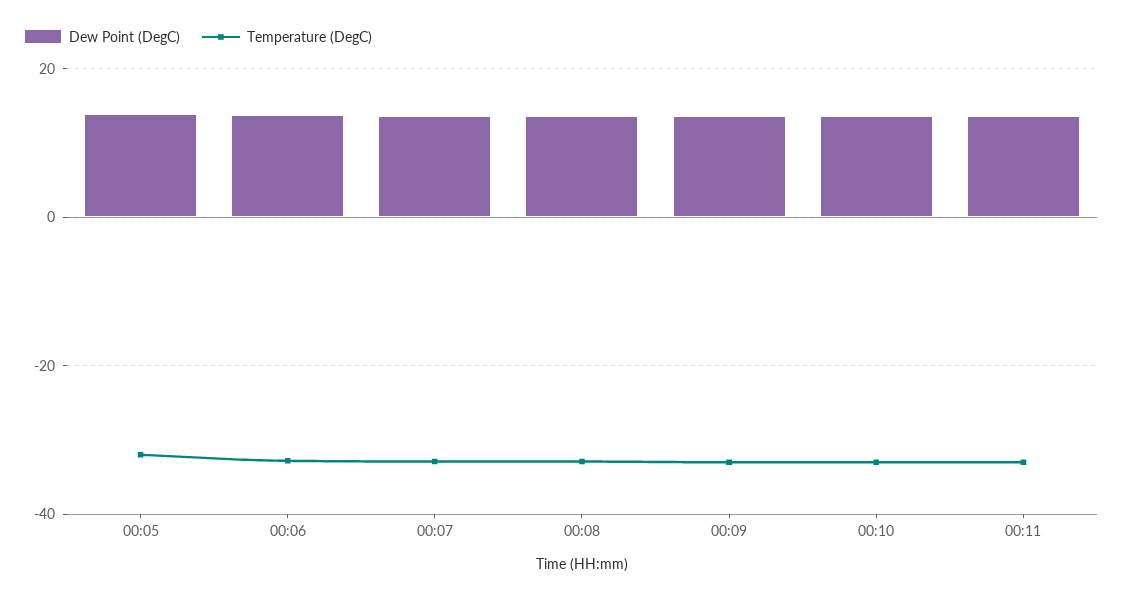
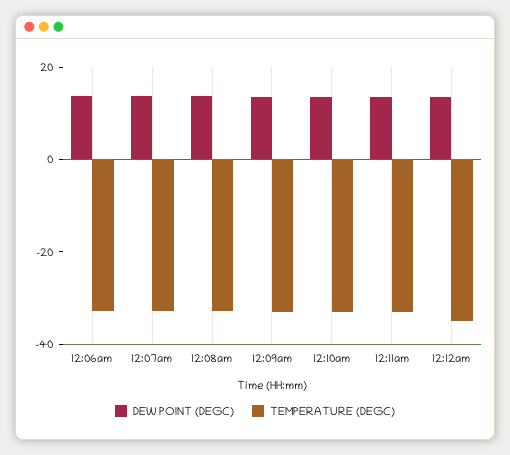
Dew Point (DegC), 00:05: 14 -> none
Temperature (DegC), 00:05: -32 -> none
Dew Point (DegC), 12:12am: none -> 15
Temperature (DegC), 12:12am: none -> -35

